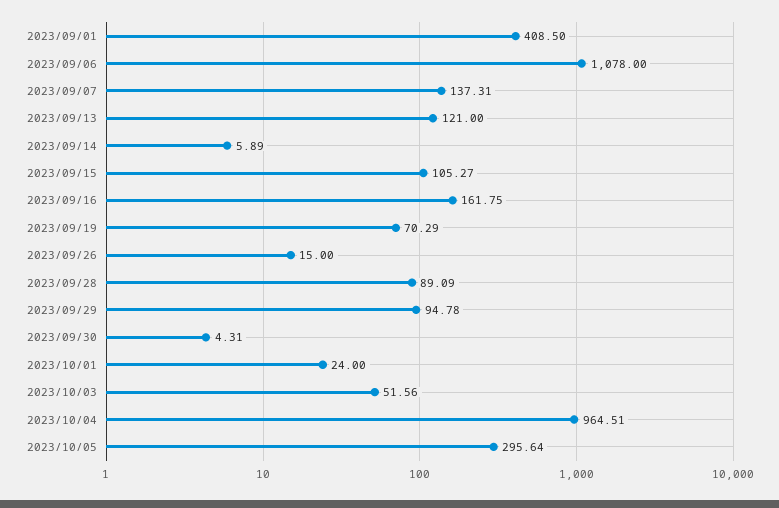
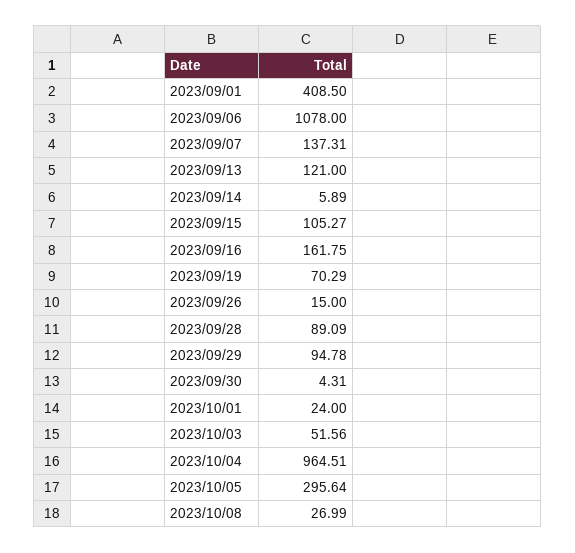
2023/10/08: none -> 26.99

